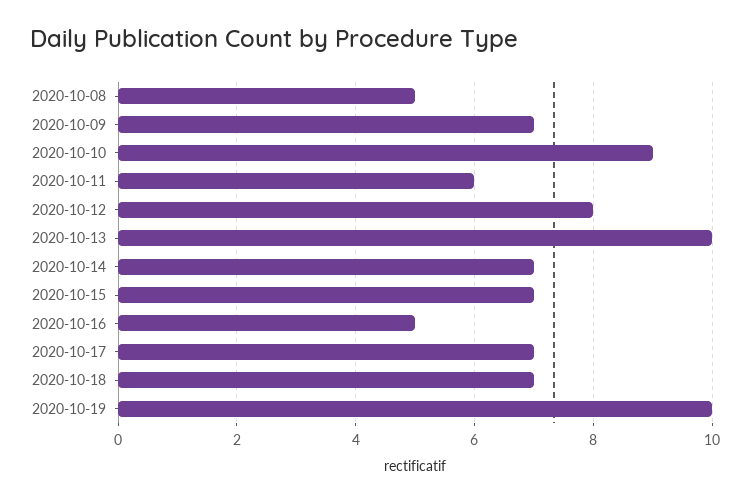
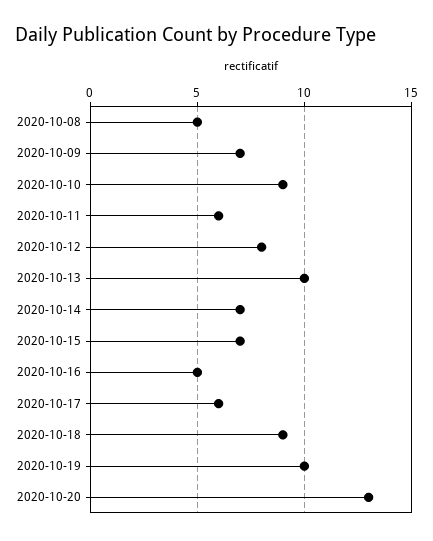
2020-10-17: 7 -> 6
2020-10-18: 7 -> 9
2020-10-20: none -> 13

